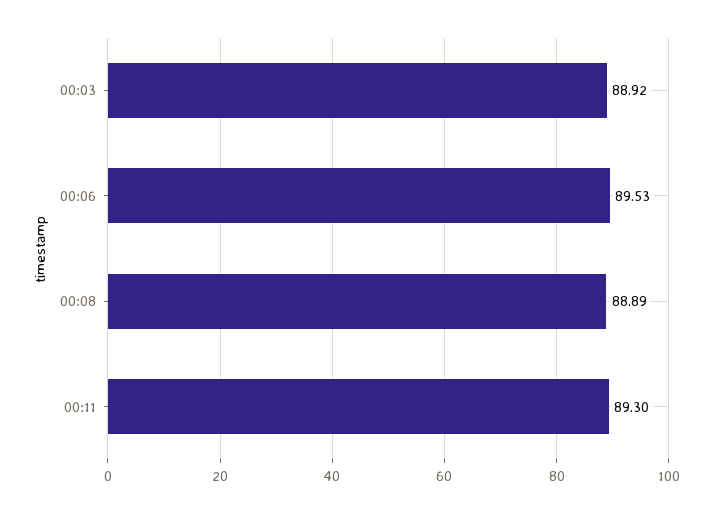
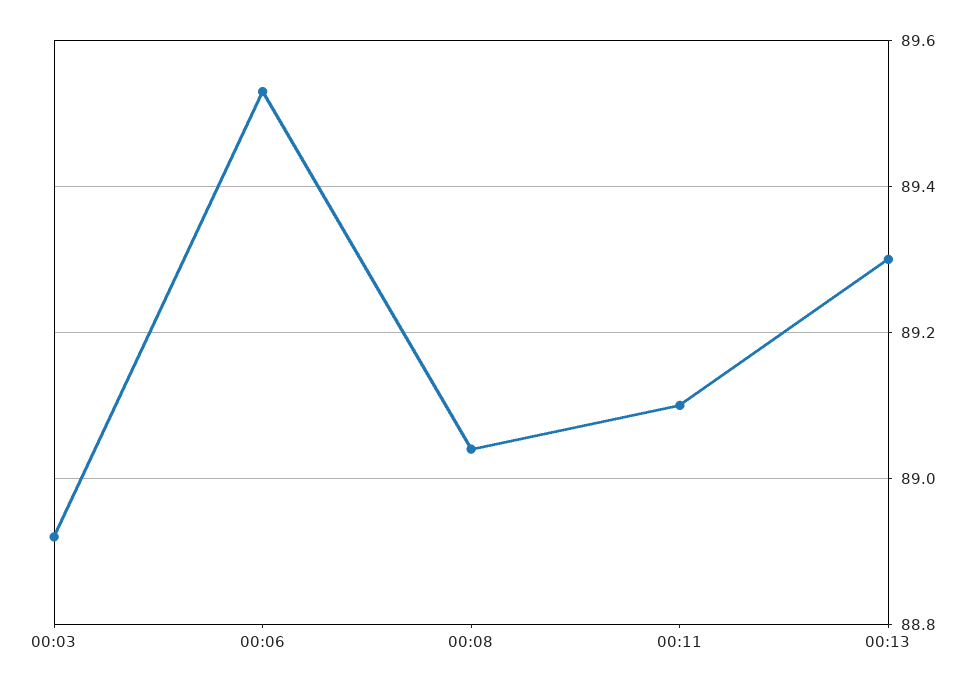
00:08: 88.89 -> 89.05
00:11: 89.3 -> 89.1
00:13: none -> 89.3

